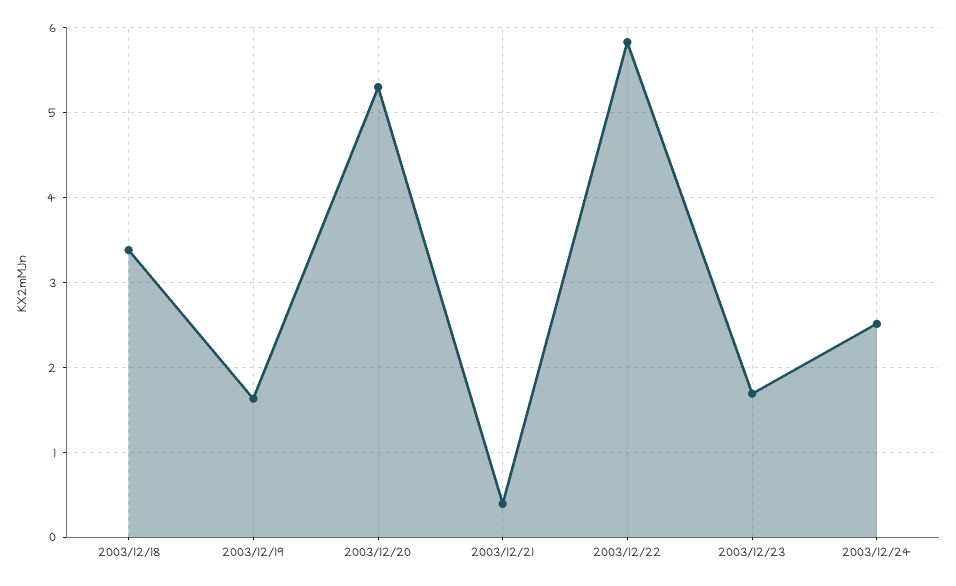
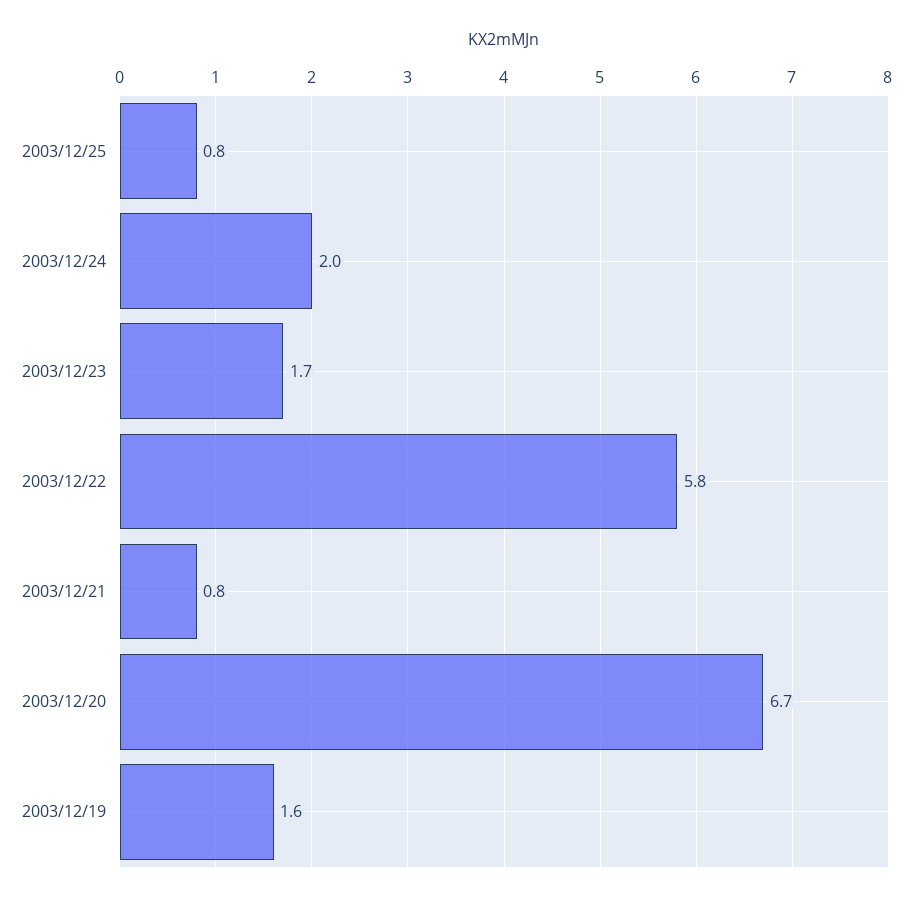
2003/12/18: 3.4 -> none
2003/12/20: 5.3 -> 6.7
2003/12/21: 0.4 -> 0.8
2003/12/24: 2.5 -> 2
2003/12/25: none -> 0.8

